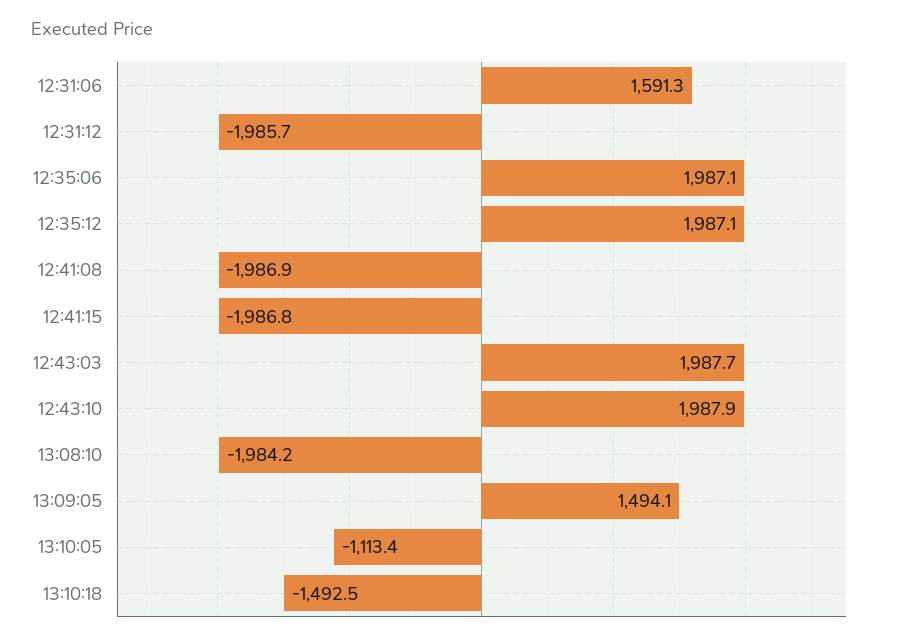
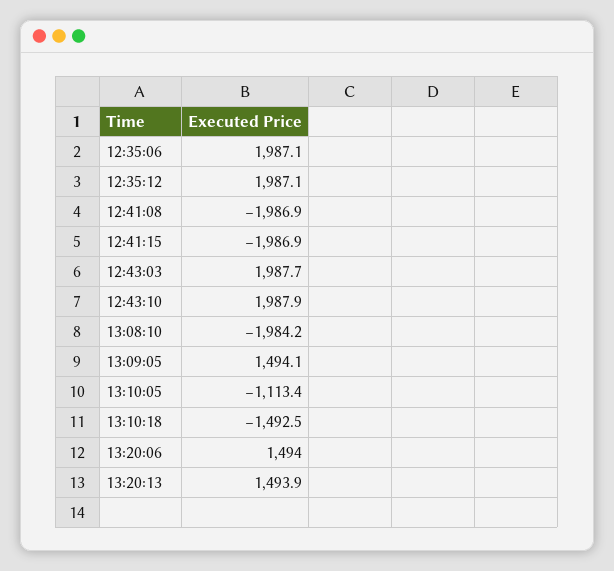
12:31:06: 1591.3 -> none
12:31:12: -1985.7 -> none
12:41:15: -1986.8 -> -1986.9
13:20:06: none -> 1494
13:20:13: none -> 1493.9

